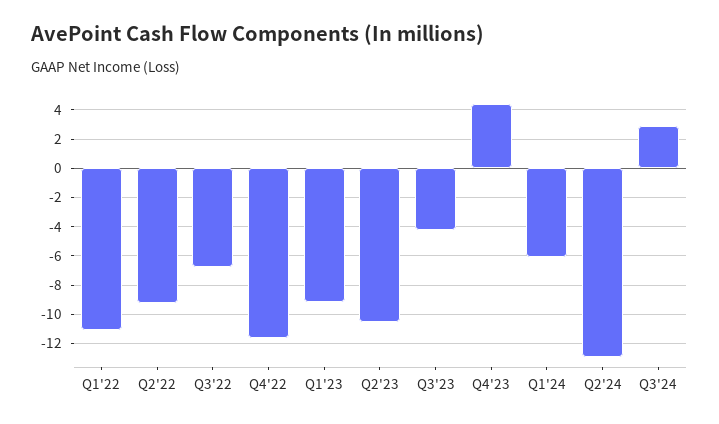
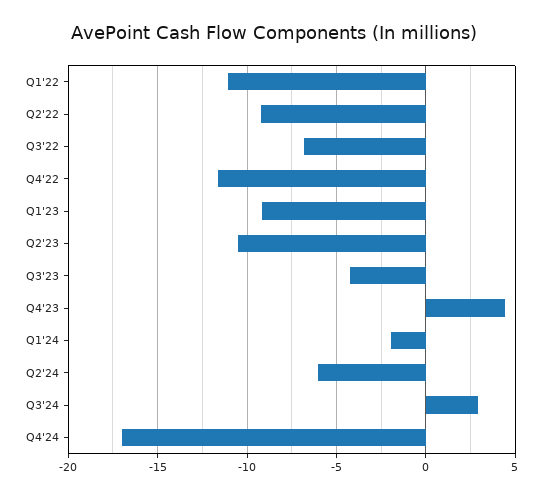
Q1'24: -6 -> -2
Q2'24: -13 -> -6
Q4'24: none -> -17

